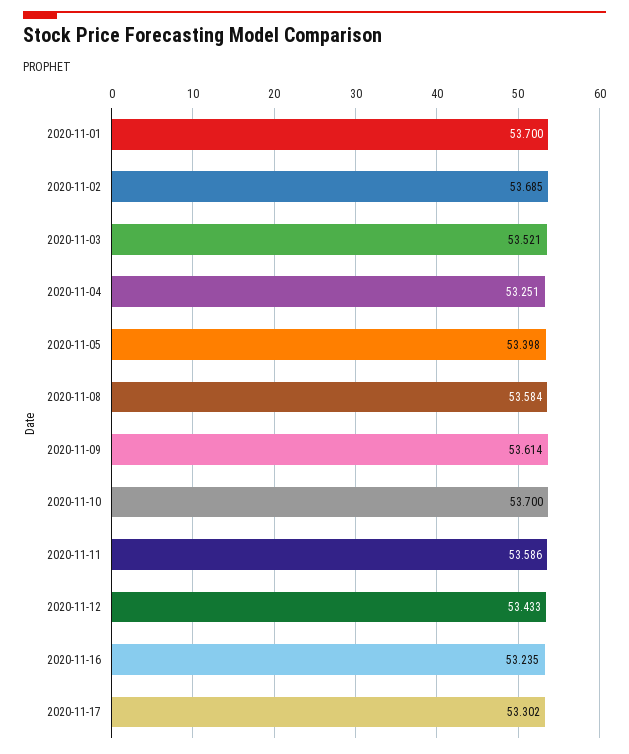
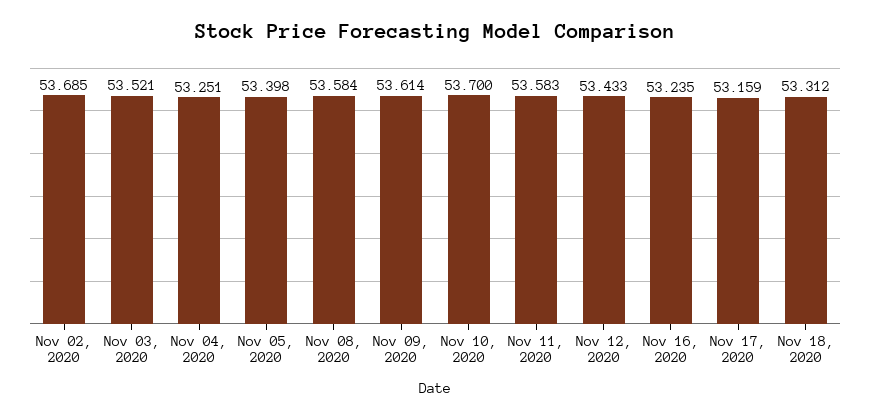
2020-11-01: 53.7 -> none
2020-11-11: 53.586 -> 53.583
2020-11-17: 53.302 -> 53.159
Nov 18, 2020: none -> 53.312

